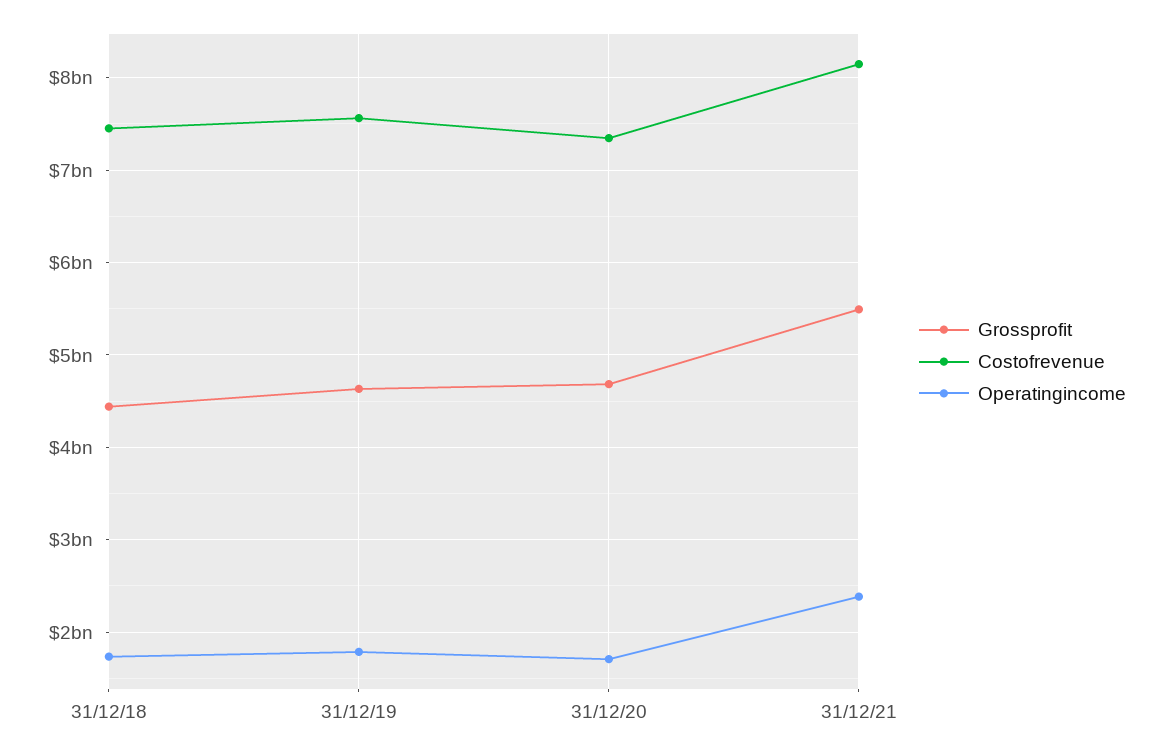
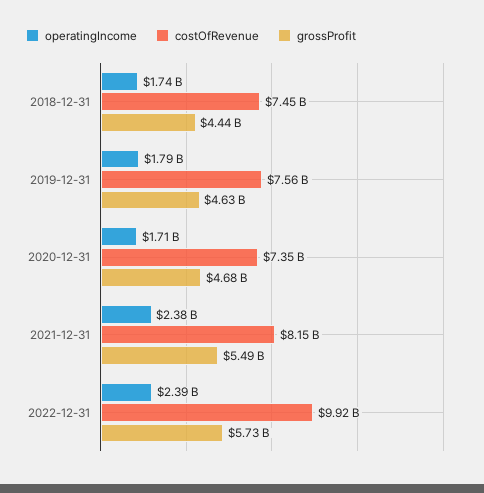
Operatingincome, 2022-12-31: none -> 2390000000
Costofrevenue, 2022-12-31: none -> 9920000000
Grossprofit, 2022-12-31: none -> 5730000000

